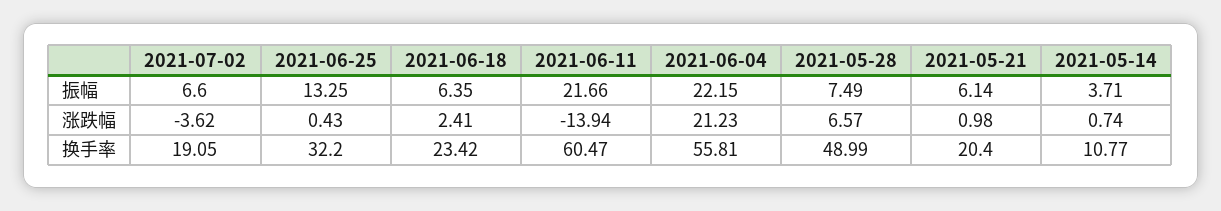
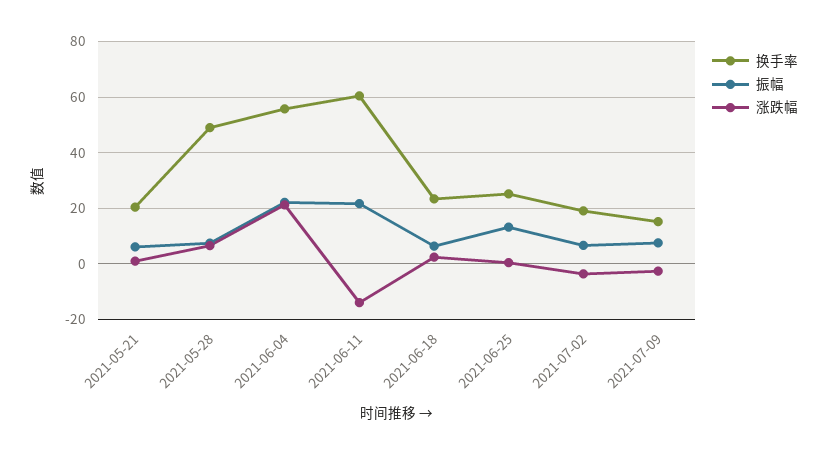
振幅, 2021-05-14: 3.71 -> none
涨跌幅, 2021-05-14: 0.74 -> none
换手率, 2021-06-25: 32.2 -> 25
换手率, 2021-05-14: 10.77 -> none
换手率, 2021-07-09: none -> 15
振幅, 2021-07-09: none -> 7.5
涨跌幅, 2021-07-09: none -> -2.5

